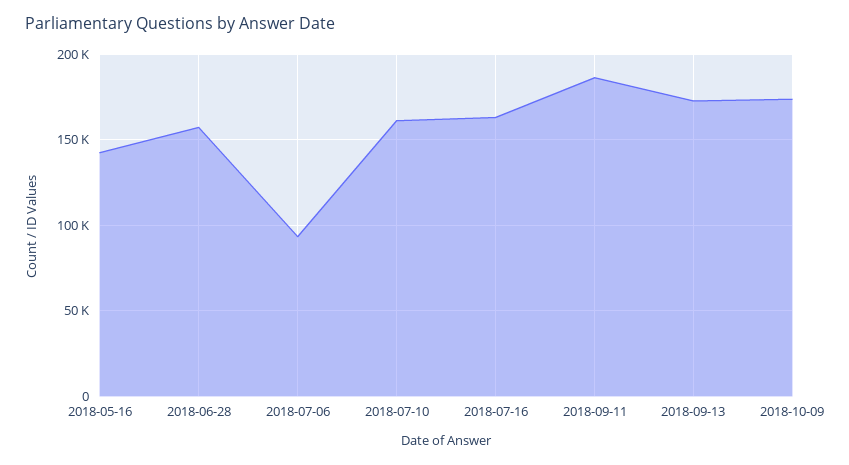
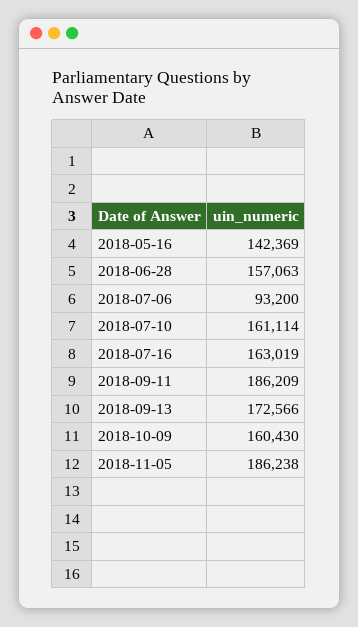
2018-10-09: 175000 -> 160430
2018-11-05: none -> 186238

